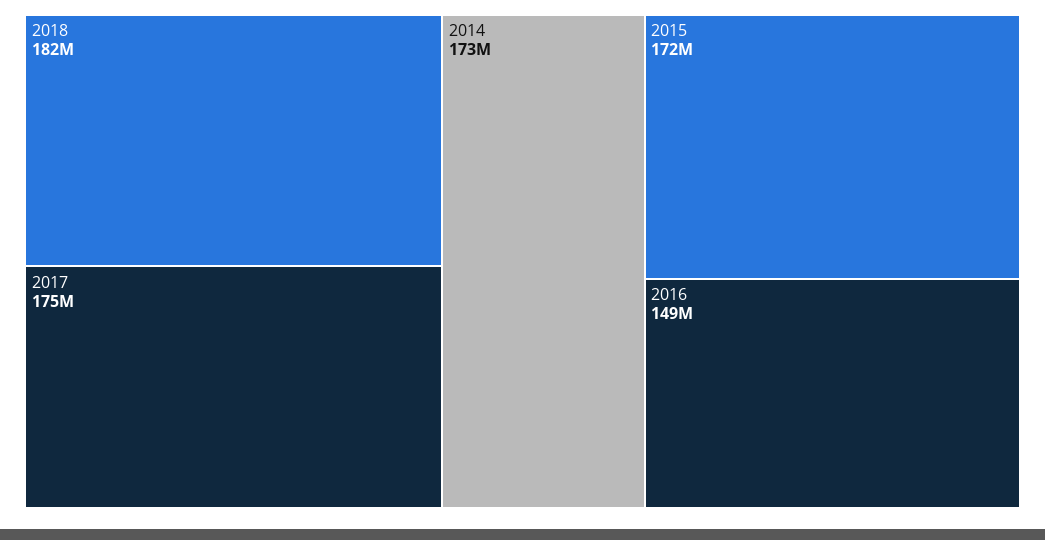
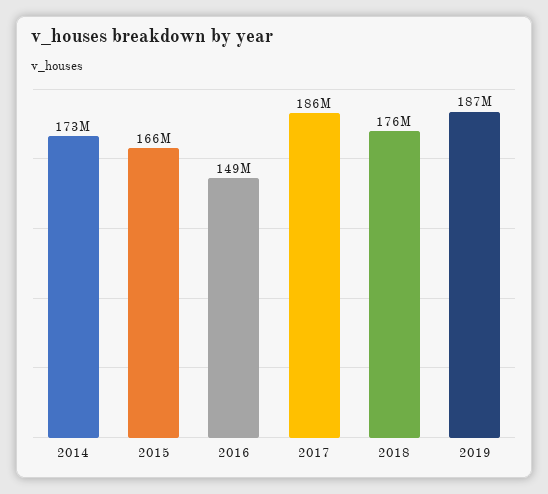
2018: 182000000 -> 176000000
2017: 175000000 -> 186000000
2015: 172000000 -> 166000000
2019: none -> 187000000

